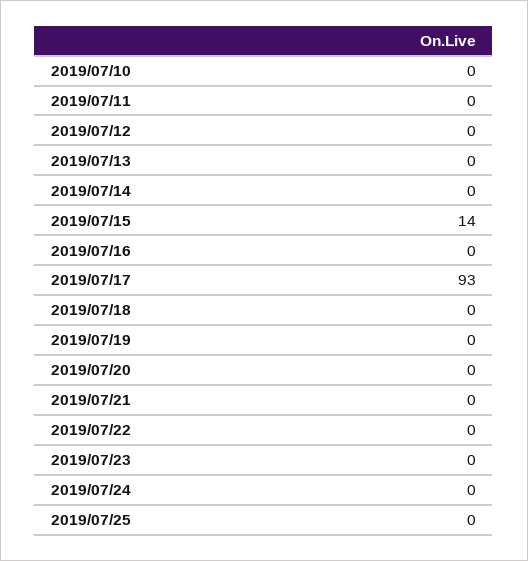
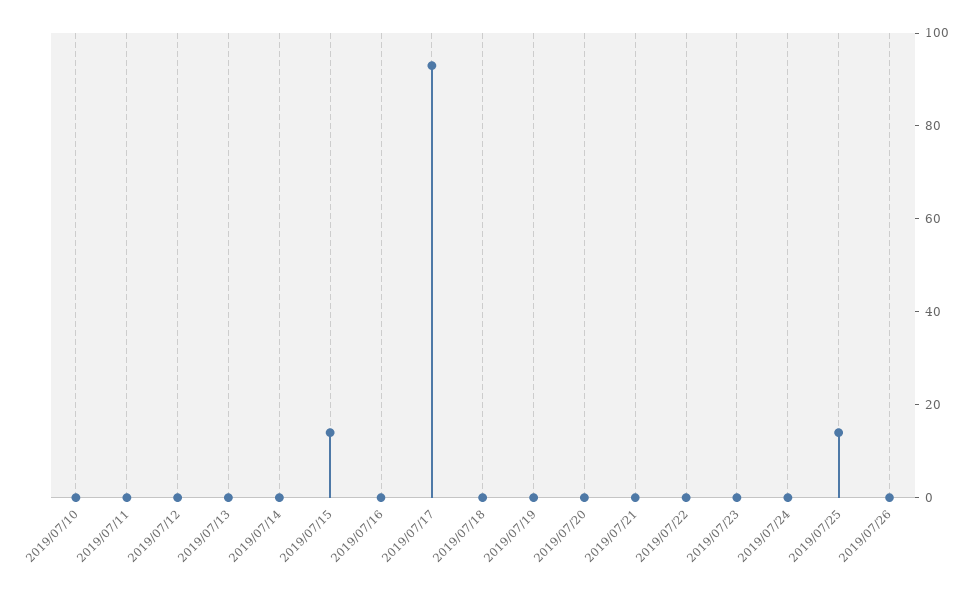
2019/07/25: 0 -> 15
2019/07/26: none -> 0

